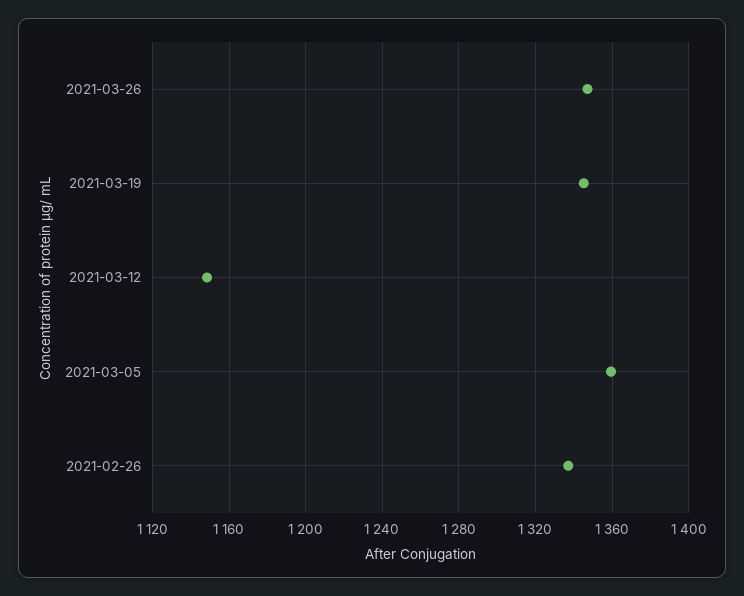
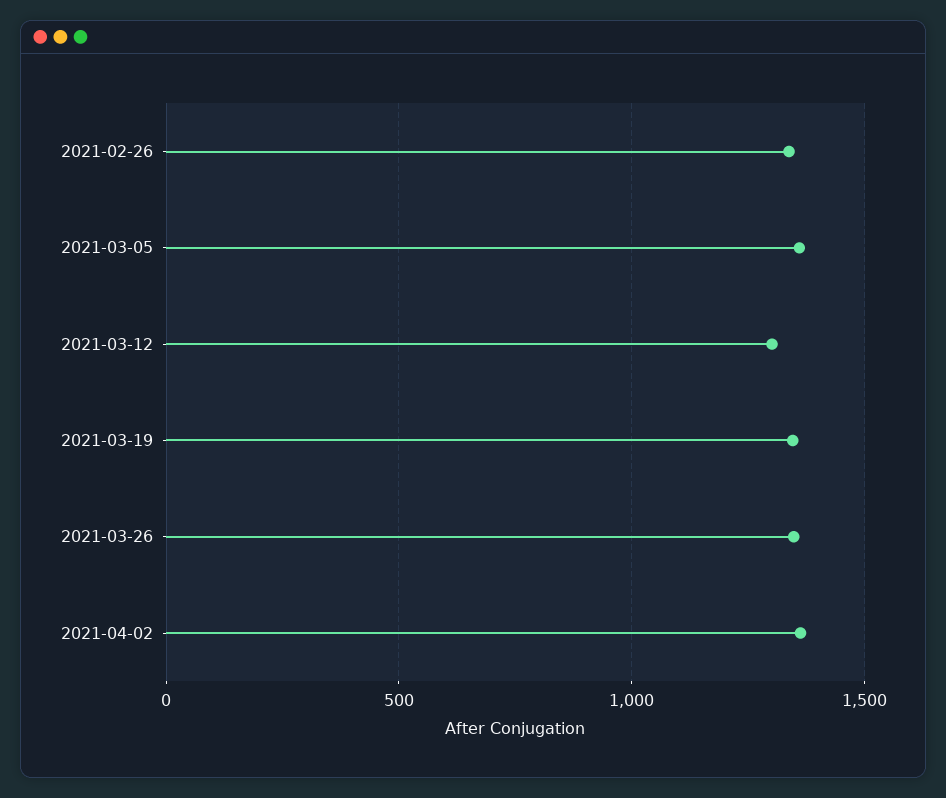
2021-03-12: 1150 -> 1300
2021-04-02: none -> 1350

